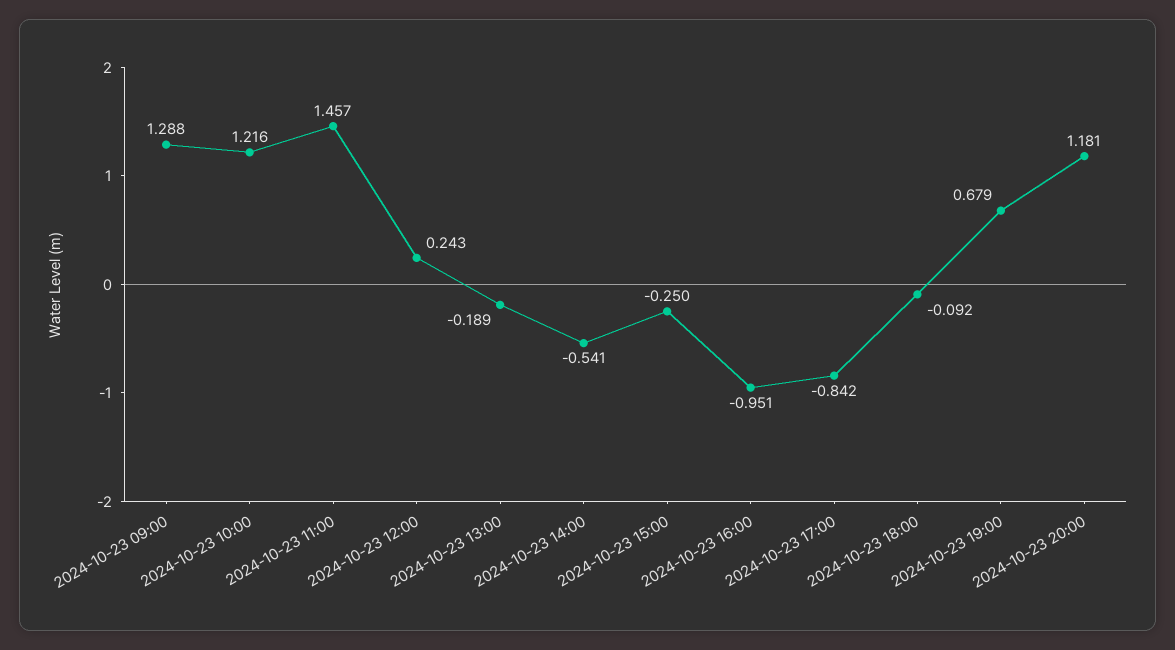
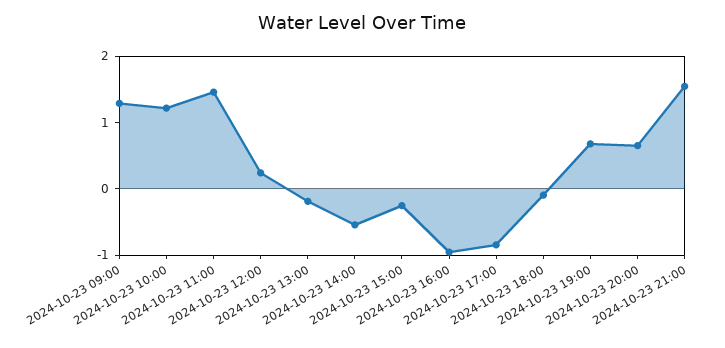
2024-10-23 20:00: 1.181 -> 0.6
2024-10-23 21:00: none -> 1.6

